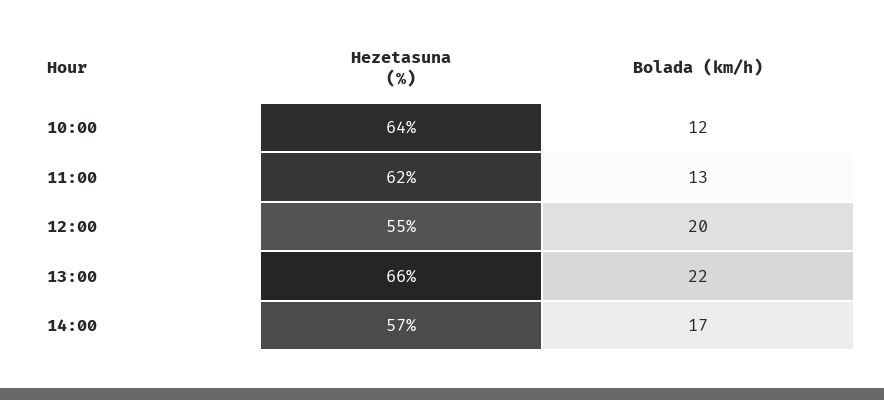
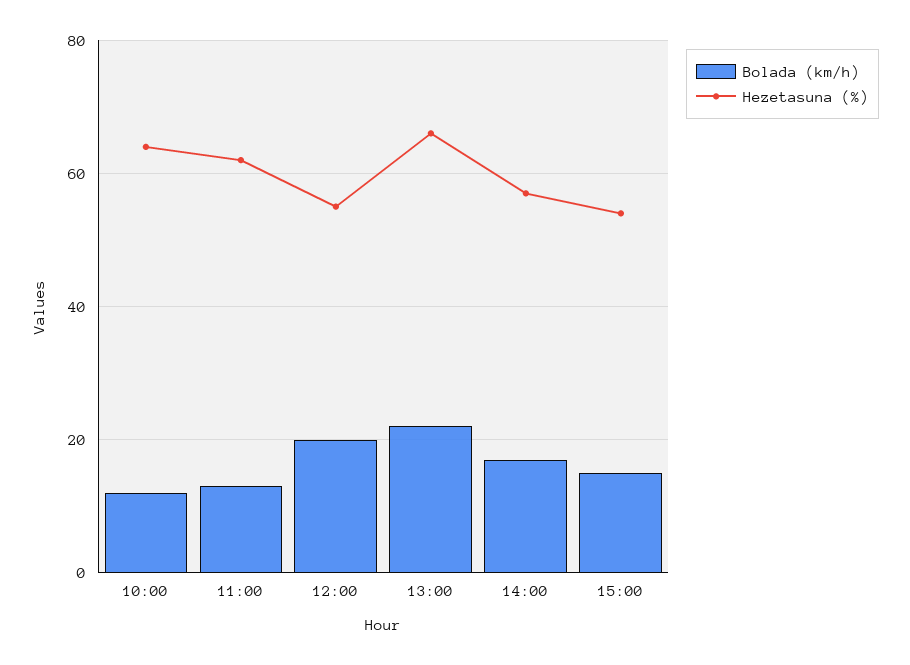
Bolada (km/h), 15:00: none -> 15
Hezetasuna (%), 15:00: none -> 55

